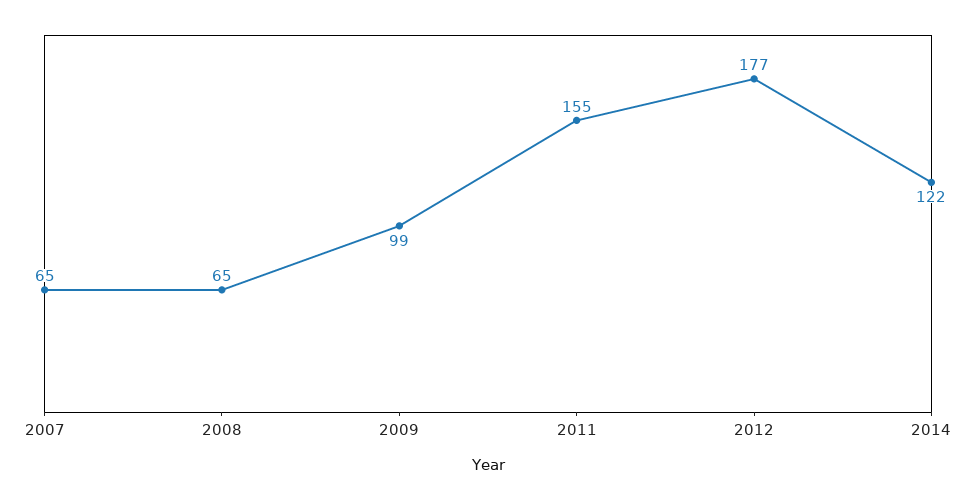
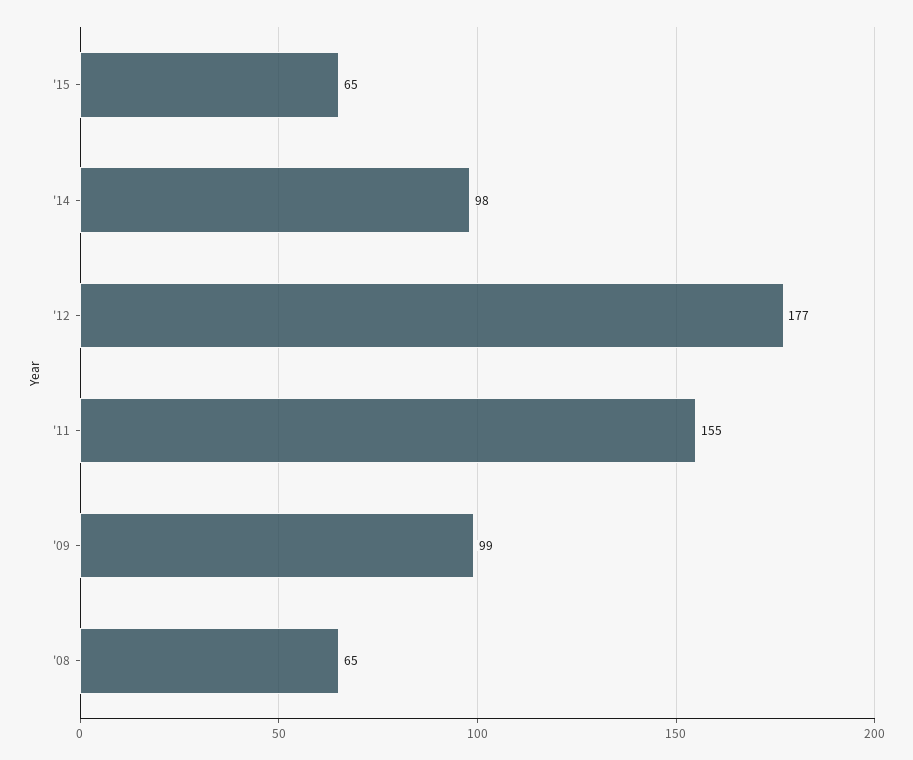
2007: 65 -> none
2014: 122 -> 98
'15: none -> 65

